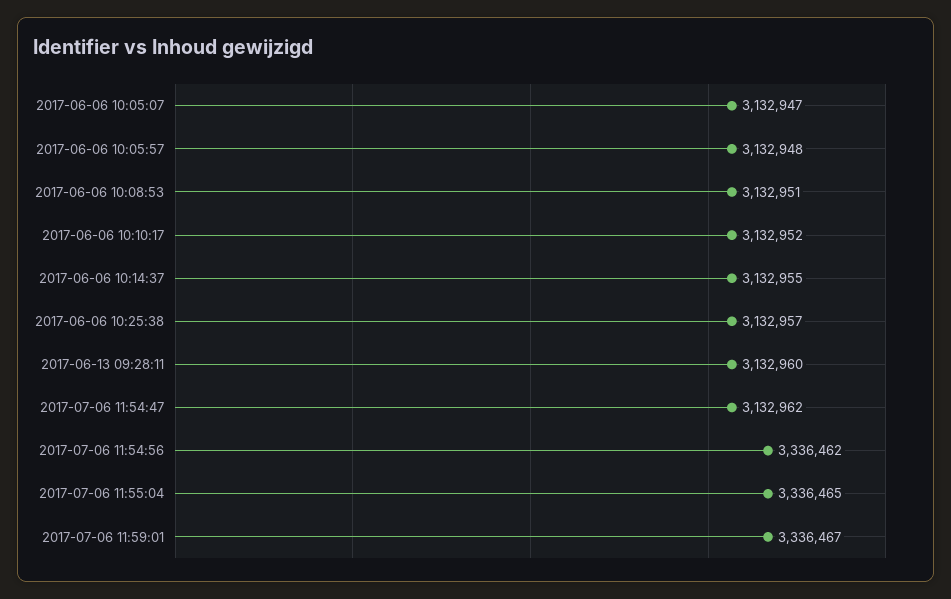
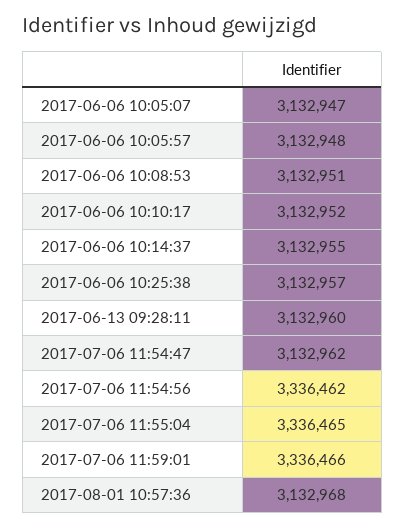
2017-07-06 11:59:01: 3336467 -> 3336466
2017-08-01 10:57:36: none -> 3132968

